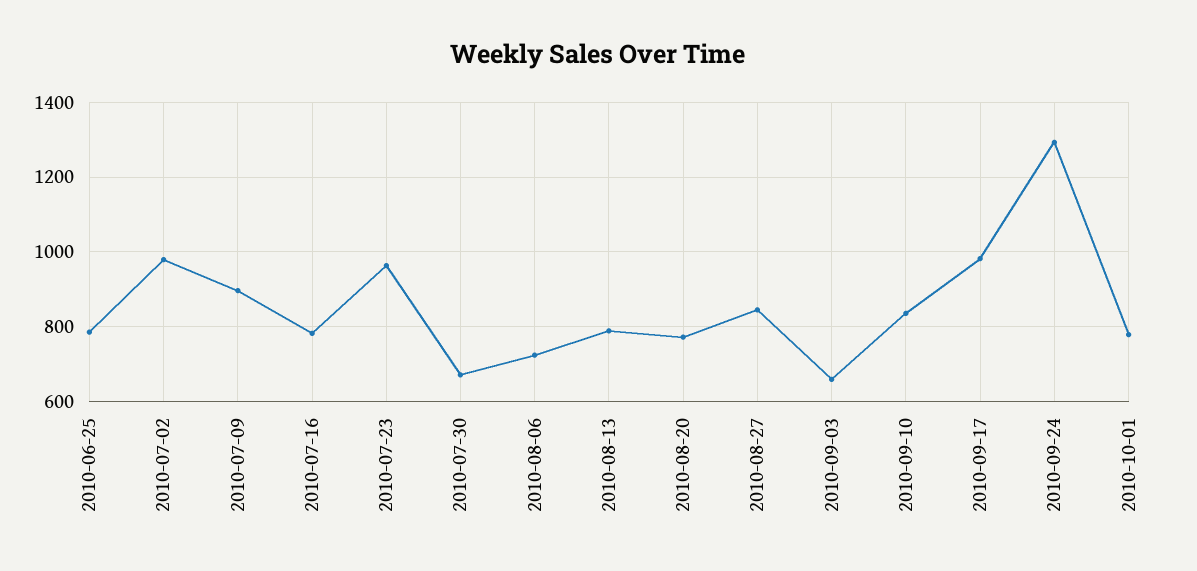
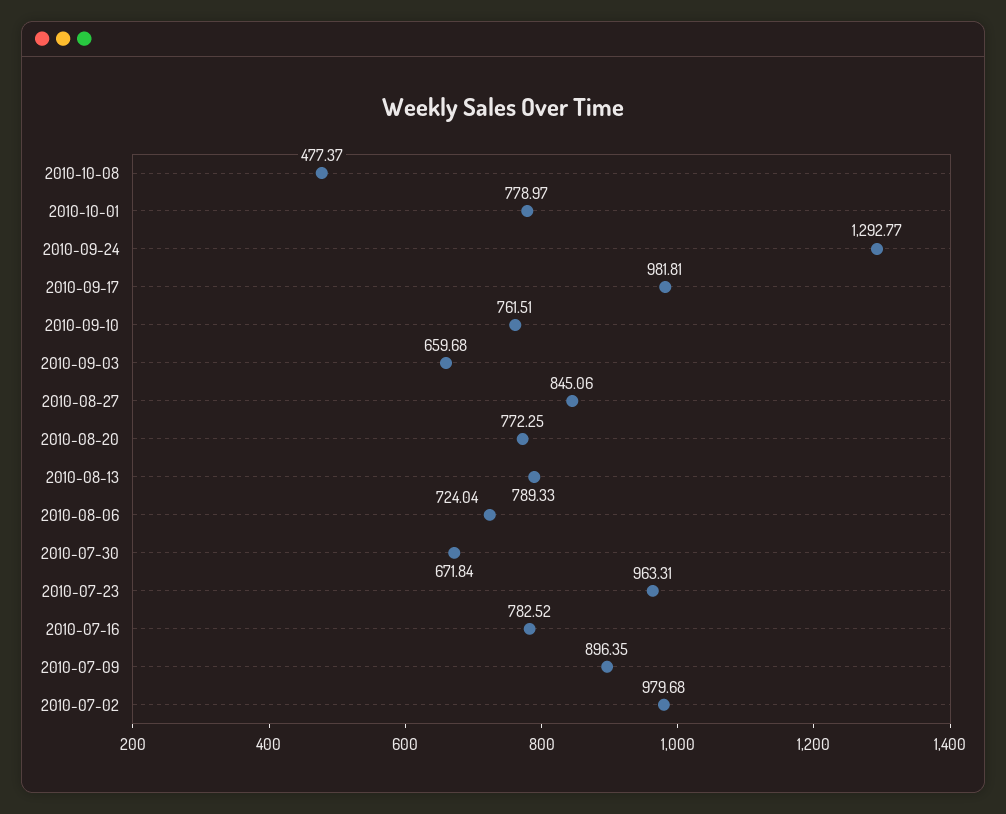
2010-06-25: 780 -> none
2010-09-10: 840 -> 761.51
2010-10-08: none -> 477.37

